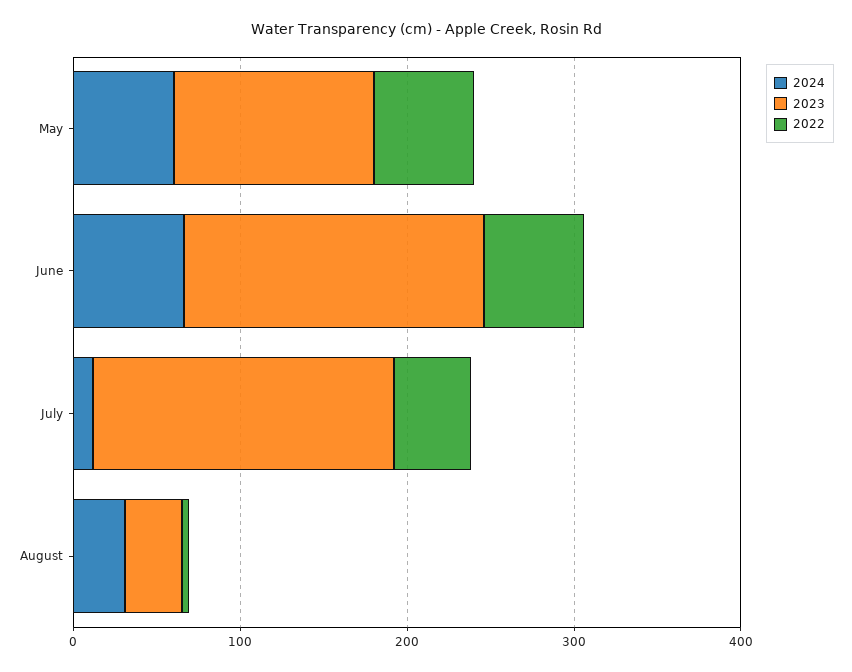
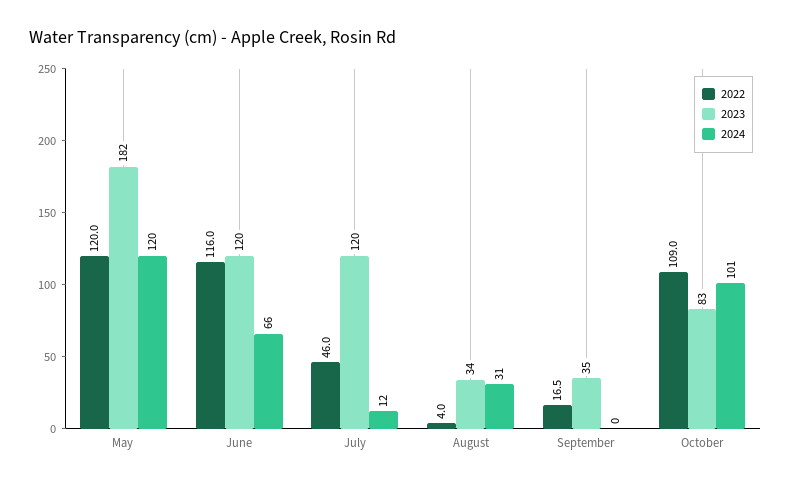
2024, May: 60 -> 120
2023, May: 120 -> 182
2022, May: 60 -> 120
2023, June: 180 -> 120
2022, June: 60 -> 116
2023, July: 180 -> 120
2022, September: none -> 16.5
2023, September: none -> 35
2024, September: none -> 0
2022, October: none -> 109
2023, October: none -> 83
2024, October: none -> 101

